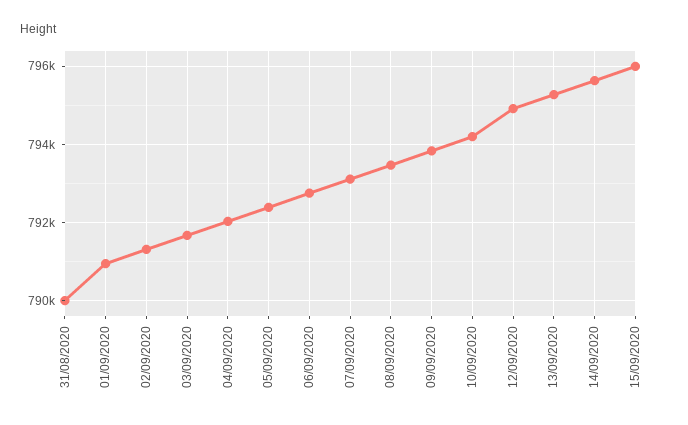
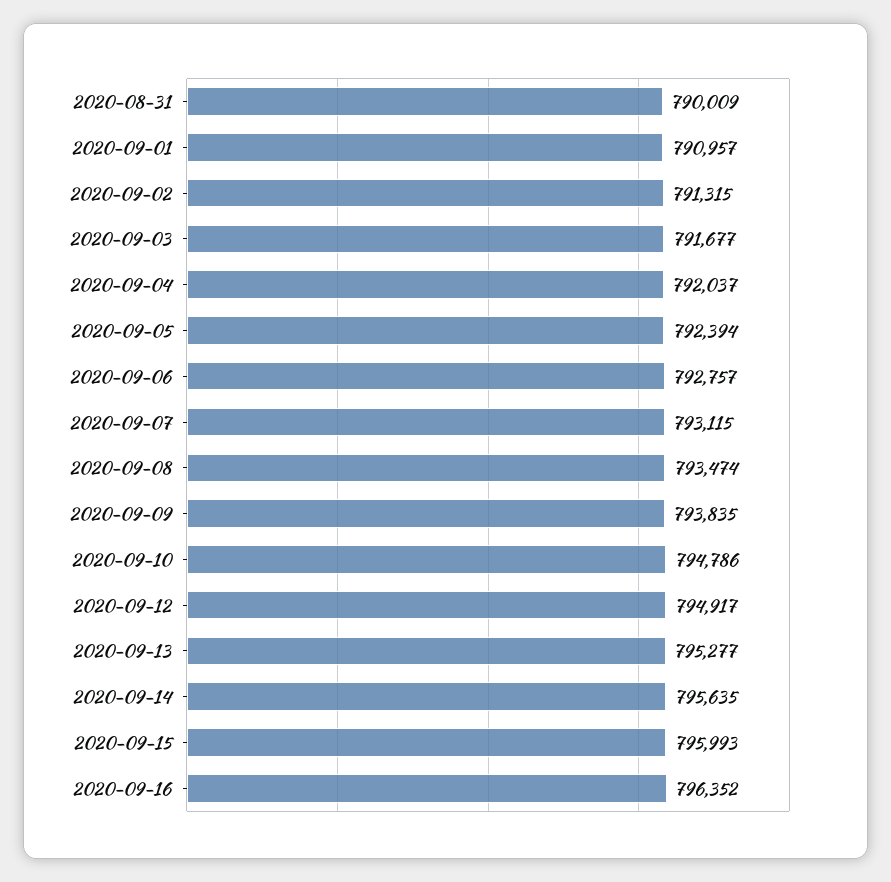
10/09/2020: 794200 -> 794786
2020-09-16: none -> 796352

